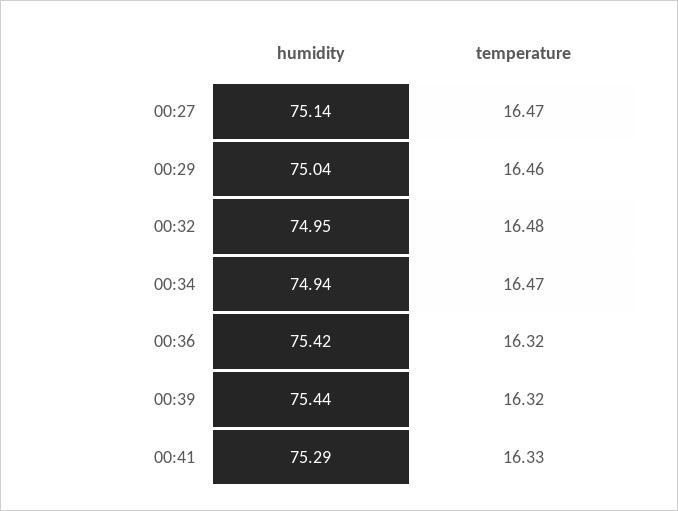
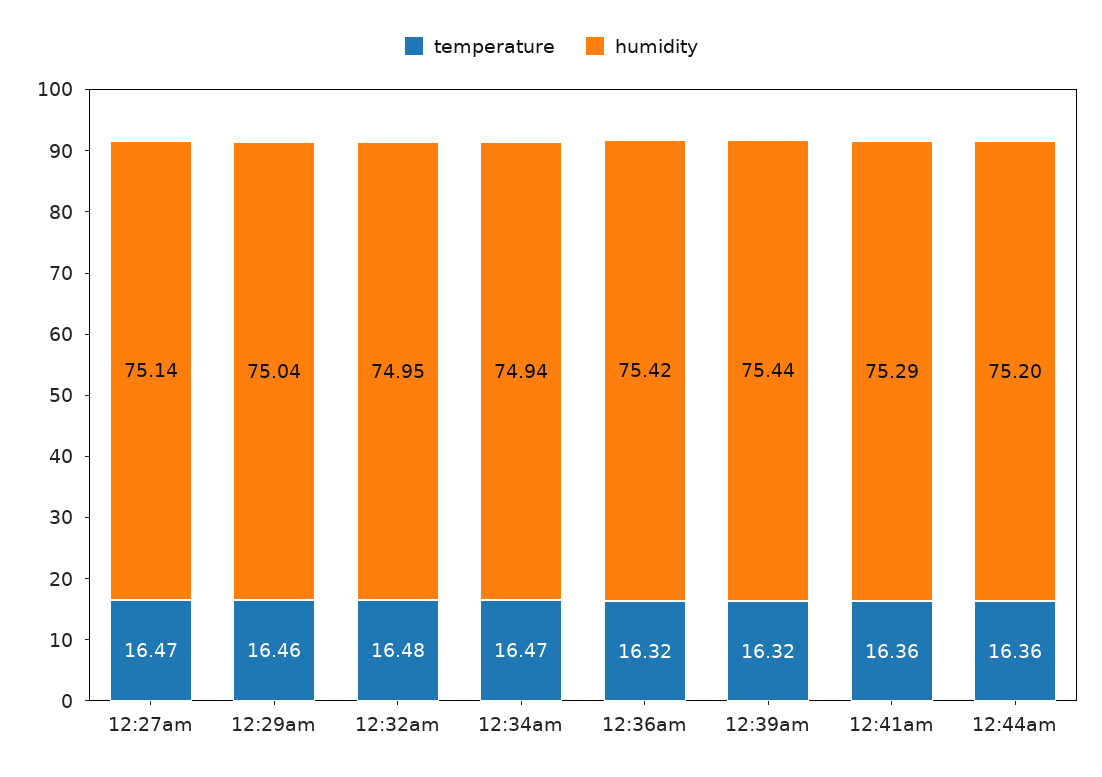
temperature, 00:41: 16.33 -> 16.36
temperature, 12:44am: none -> 16.36
humidity, 12:44am: none -> 75.2

